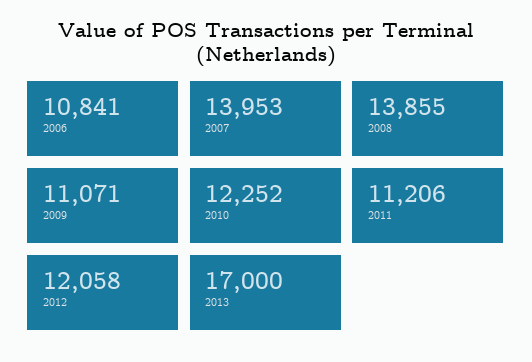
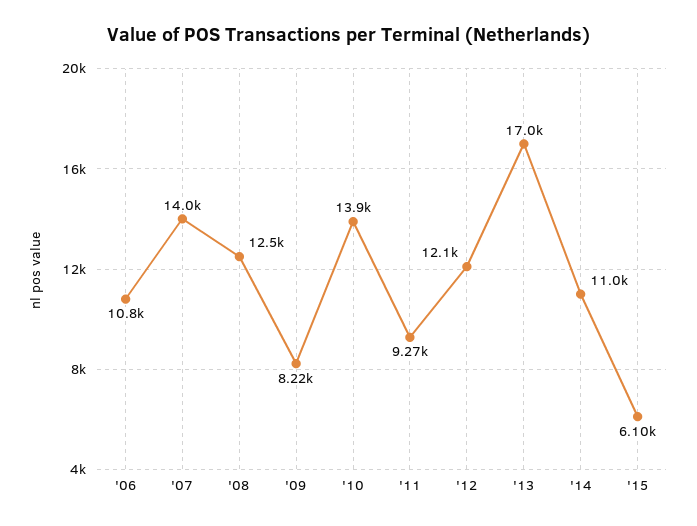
2008: 13855 -> 12500
2009: 11071 -> 8220
2010: 12252 -> 13900
2011: 11206 -> 9270
'14: none -> 11000
'15: none -> 6100

